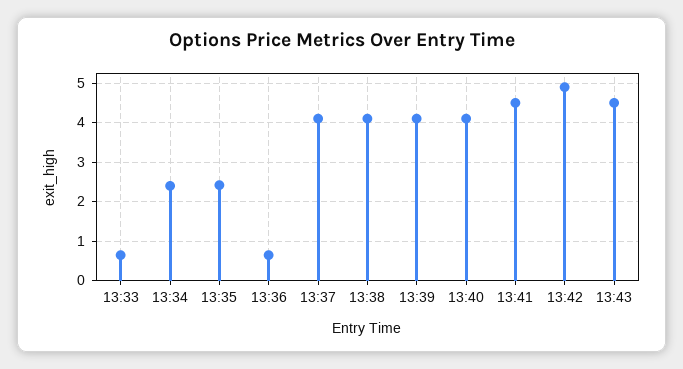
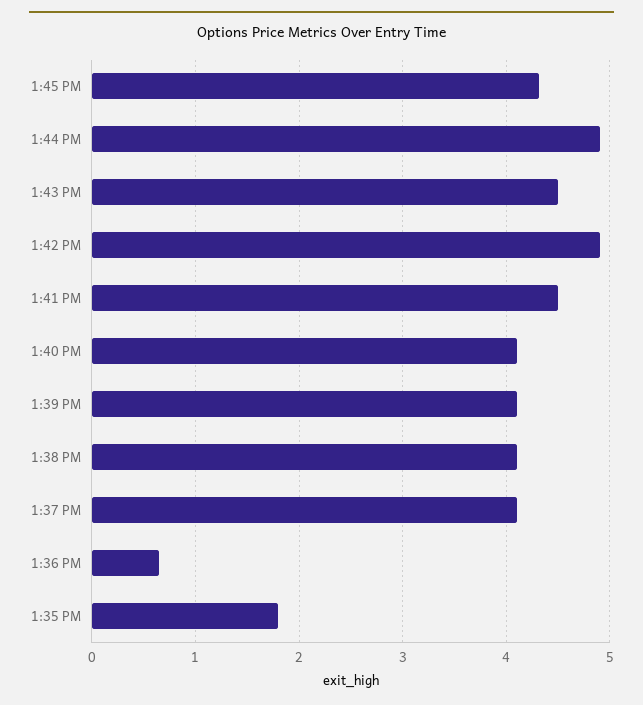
13:33: 0.6 -> none
13:34: 2.4 -> none
13:35: 2.4 -> 1.8
1:45 PM: none -> 4.3
1:44 PM: none -> 4.9

